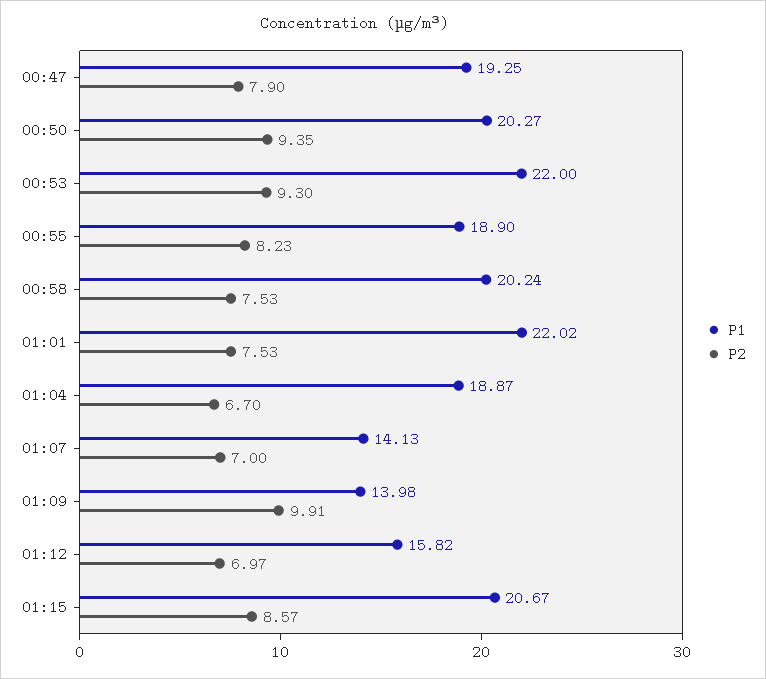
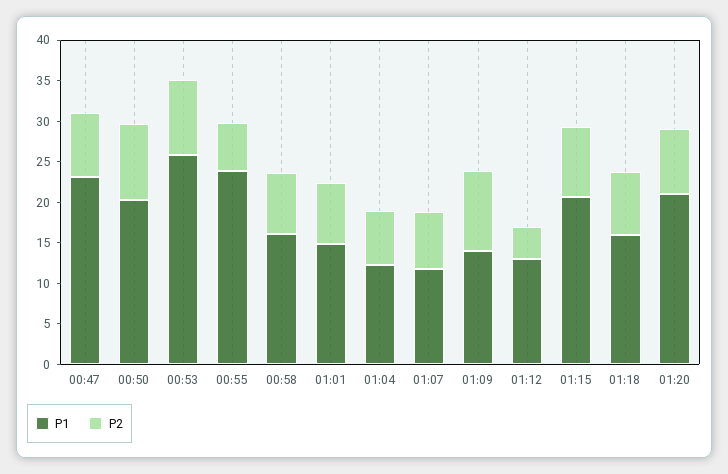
P1, 00:47: 19.25 -> 23
P1, 00:53: 22 -> 26
P1, 00:55: 18.9 -> 24
P2, 00:55: 8.23 -> 6
P1, 00:58: 20.24 -> 16
P1, 01:01: 22.02 -> 15
P1, 01:04: 18.87 -> 12
P1, 01:07: 14.13 -> 12
P1, 01:12: 15.82 -> 13
P2, 01:12: 6.97 -> 4
P1, 01:18: none -> 16
P2, 01:18: none -> 8
P1, 01:20: none -> 21
P2, 01:20: none -> 8

